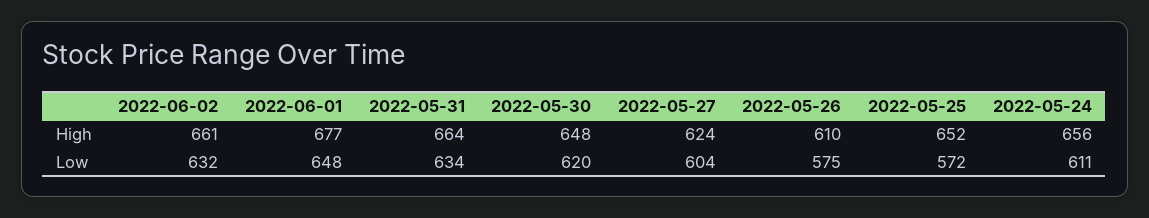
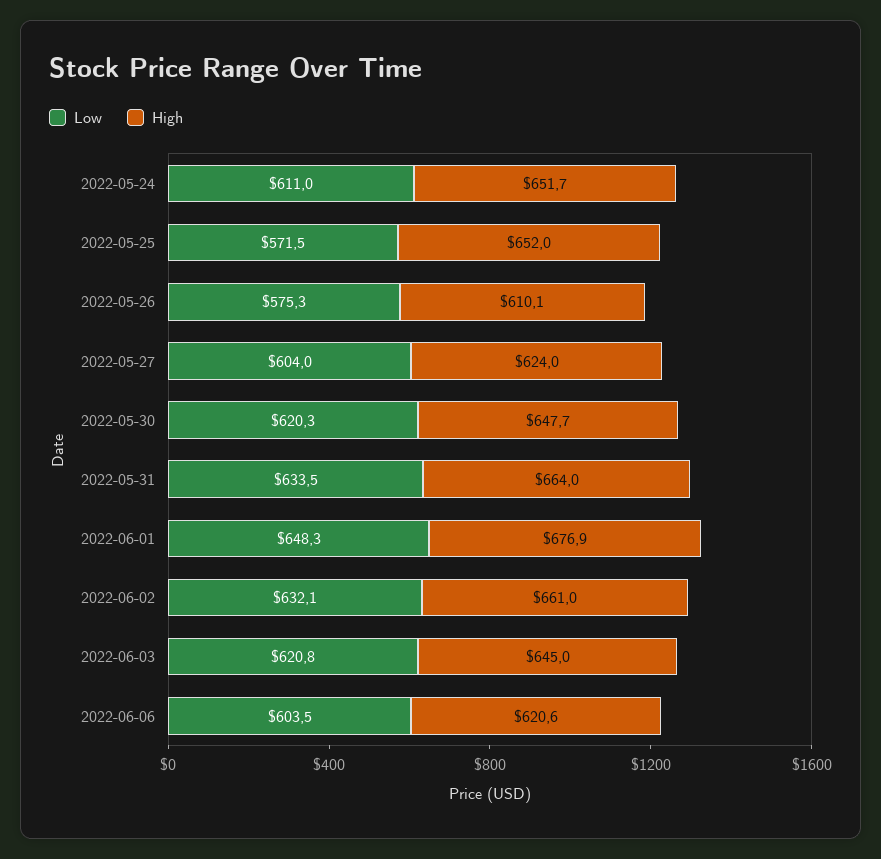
High, 2022-05-24: 656 -> 651.7
Low, 2022-06-03: none -> 620.8
High, 2022-06-03: none -> 645
Low, 2022-06-06: none -> 603.5
High, 2022-06-06: none -> 620.6

